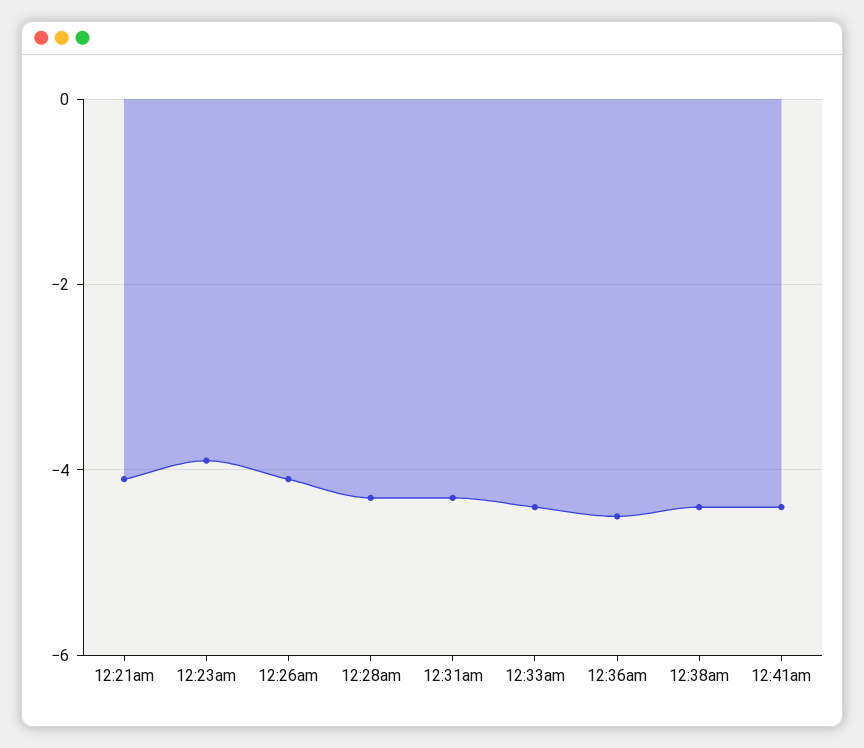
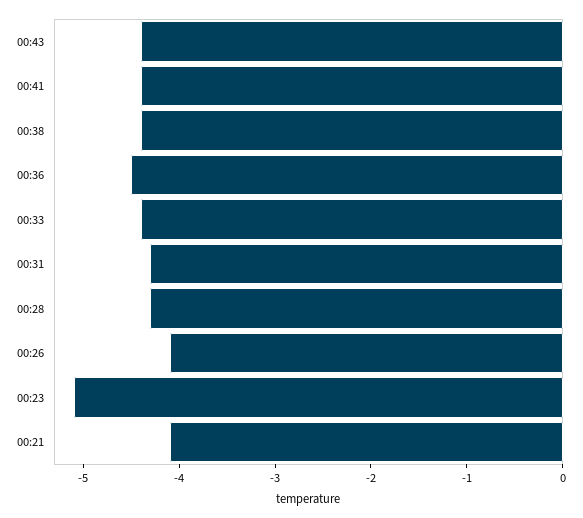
12:23am: -4 -> -5.1
00:43: none -> -4.4

